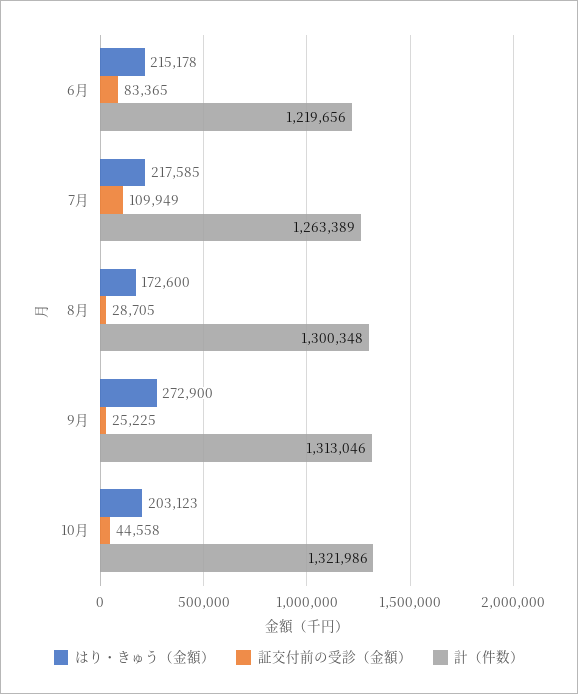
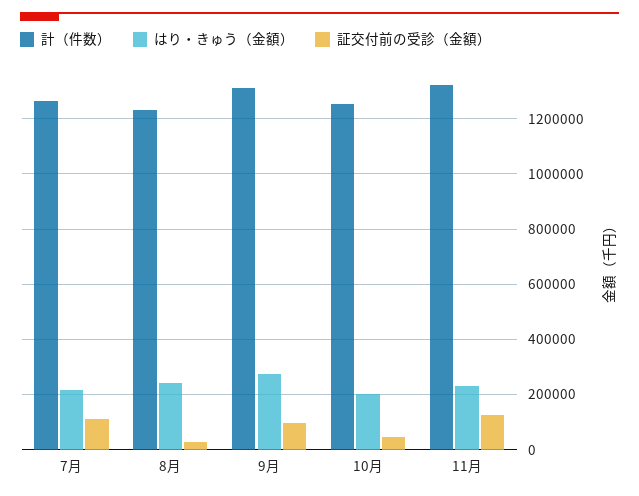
はり・きゅう（金額）, 6月: 215178 -> none
証交付前の受診（金額）, 6月: 83365 -> none
計（件数）, 6月: 1219656 -> none
はり・きゅう（金額）, 8月: 172600 -> 250000
計（件数）, 8月: 1300348 -> 1225000
証交付前の受診（金額）, 9月: 25225 -> 100000
計（件数）, 10月: 1321986 -> 1250000
計（件数）, 11月: none -> 1325000
はり・きゅう（金額）, 11月: none -> 225000
証交付前の受診（金額）, 11月: none -> 125000

